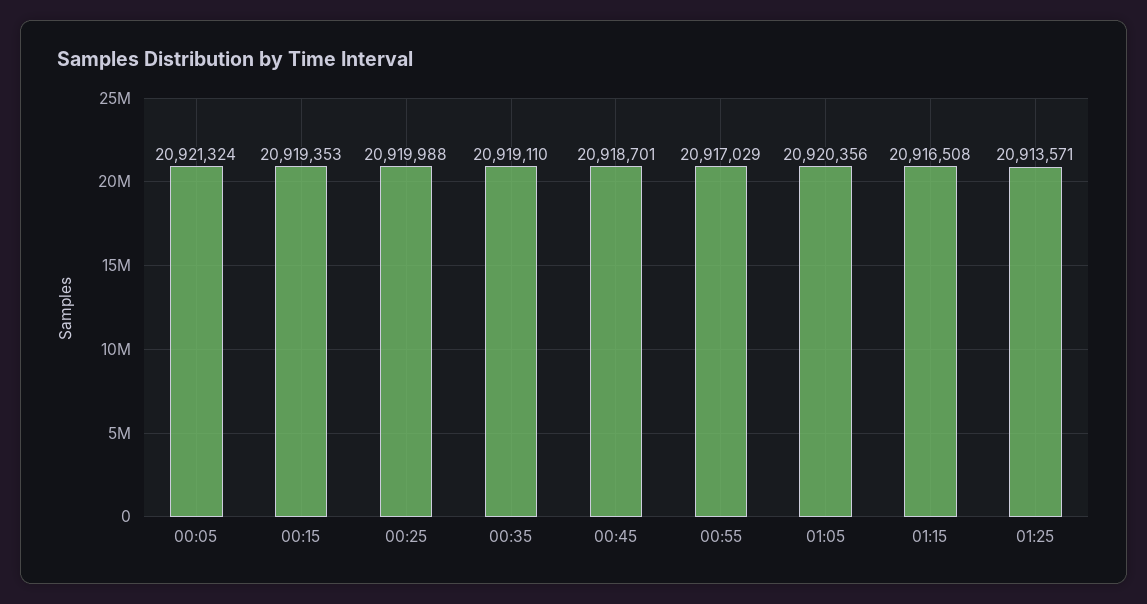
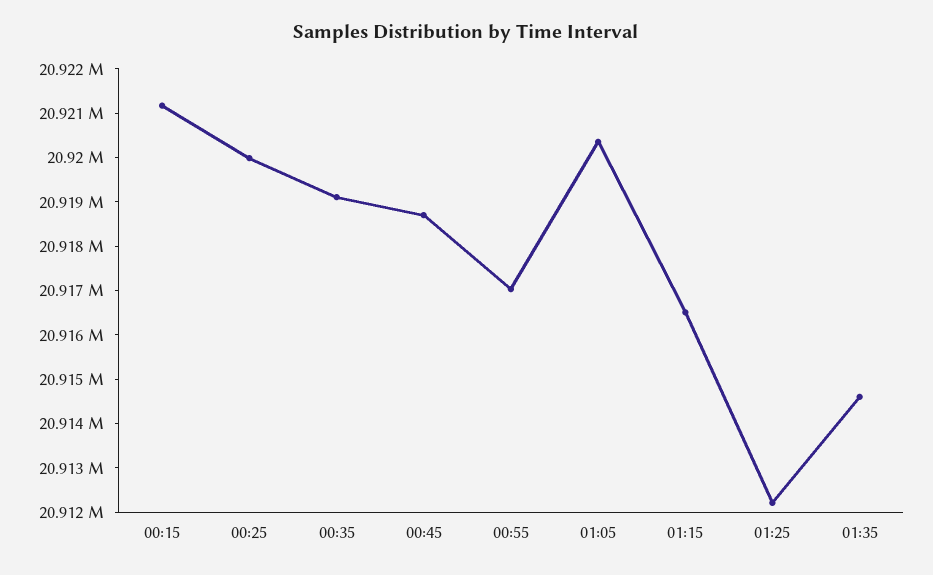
00:05: 20921324 -> none
00:15: 20919353 -> 20921200
01:25: 20913571 -> 20912200
01:35: none -> 20914600

